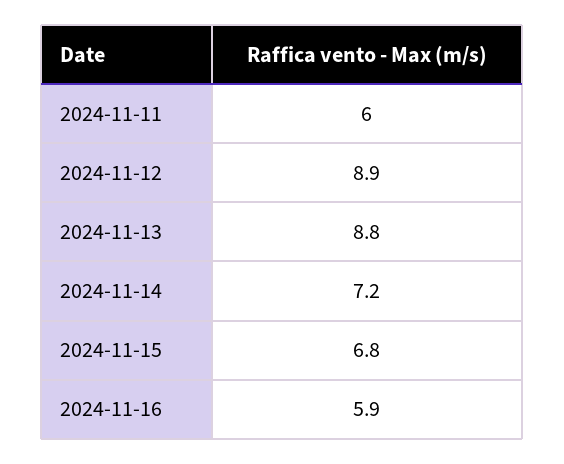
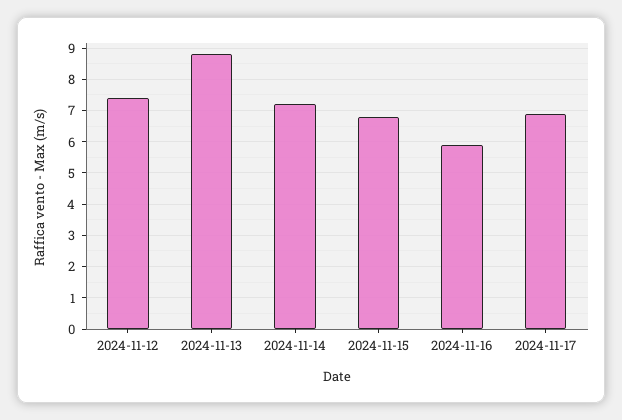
2024-11-11: 6 -> none
2024-11-12: 8.9 -> 7.5
2024-11-17: none -> 7

